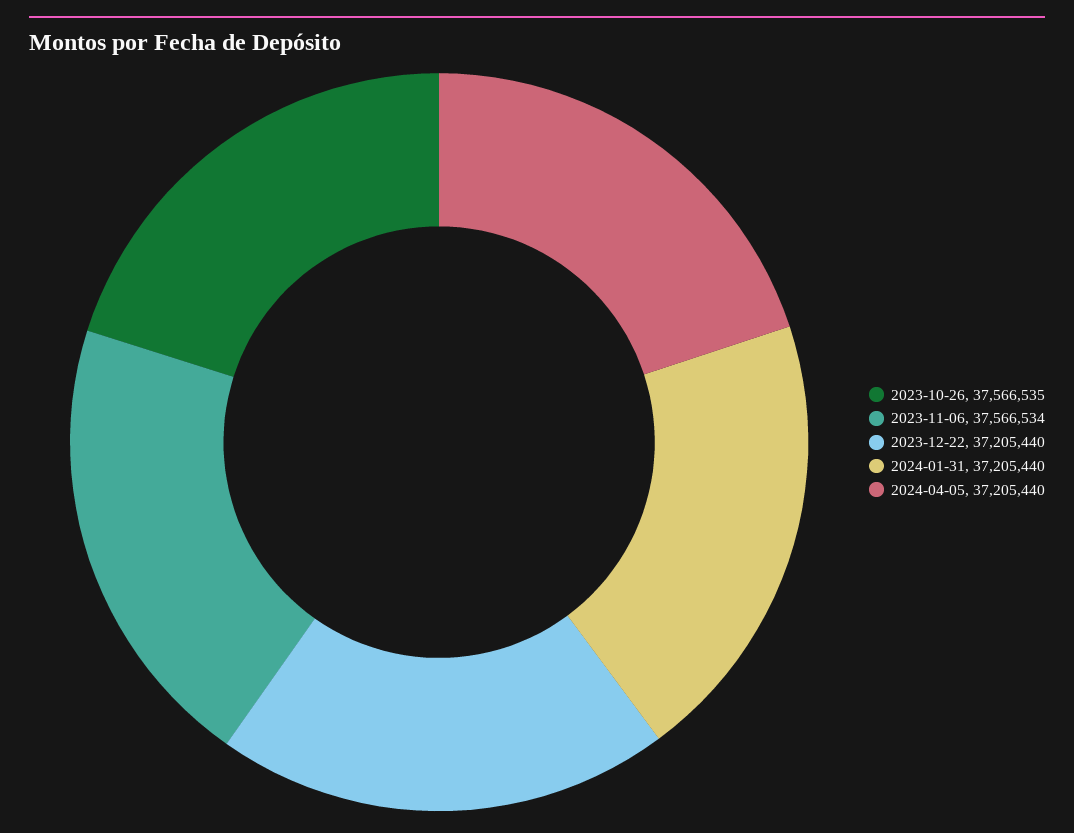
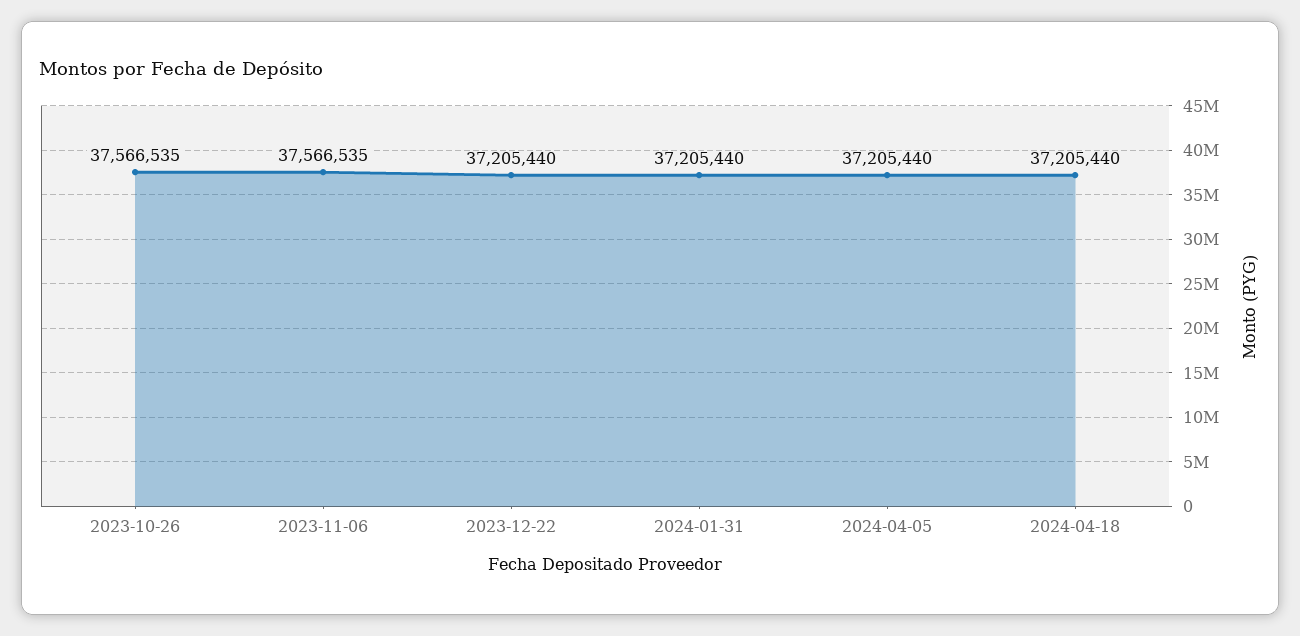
2023-11-06: 37566534 -> 37566535
2024-04-18: none -> 37205440

